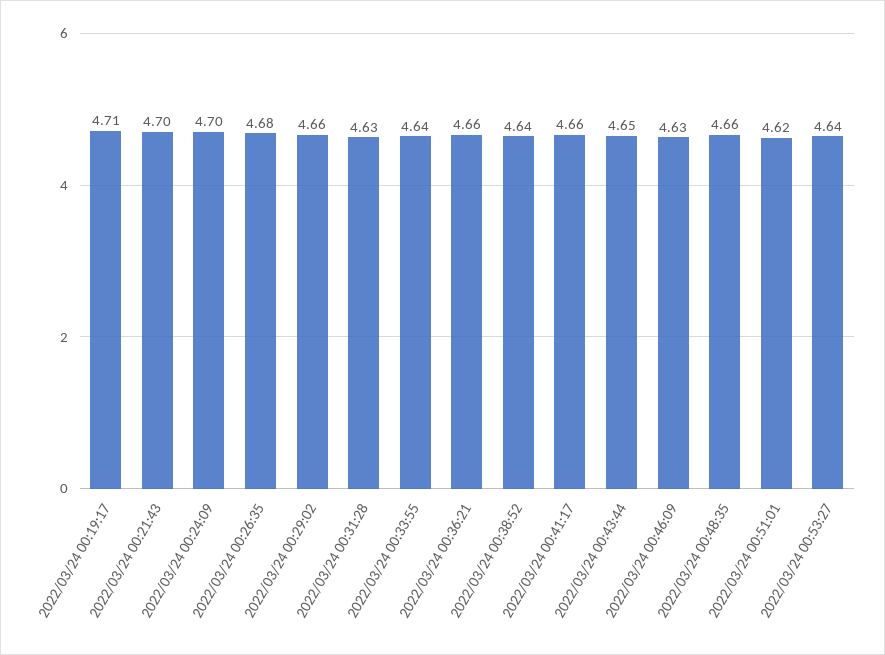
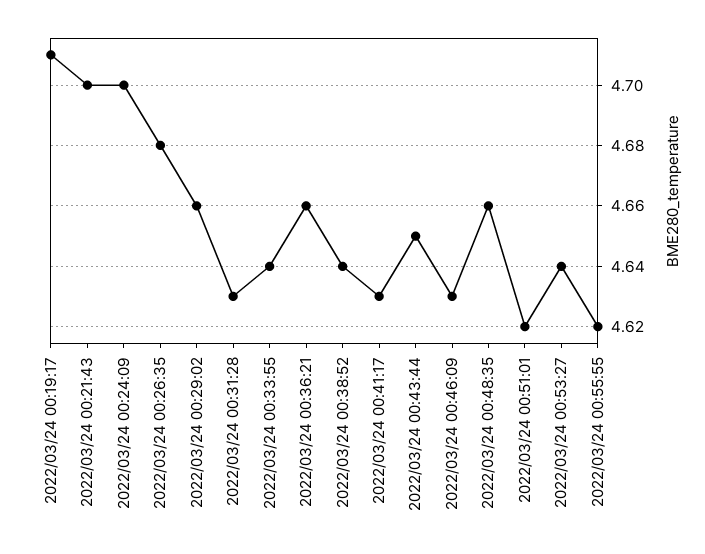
2022/03/24 00:41:17: 4.66 -> 4.63
2022/03/24 00:55:55: none -> 4.62

